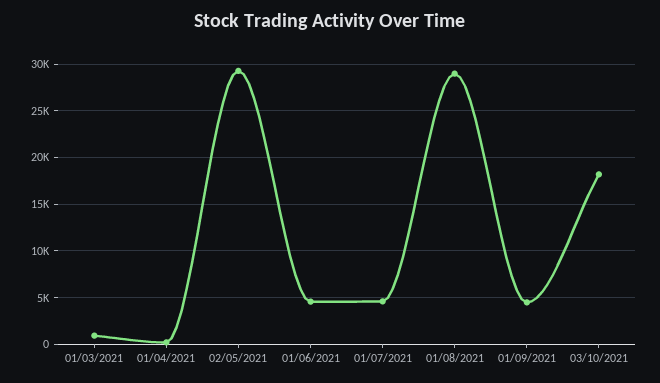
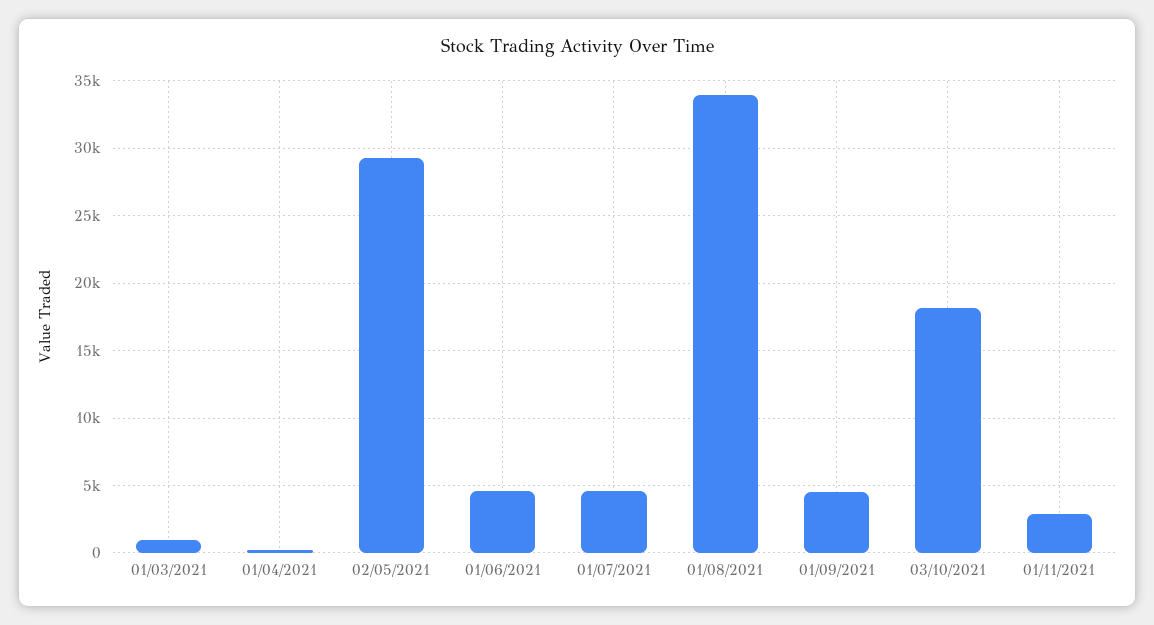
01/08/2021: 29000 -> 34000
01/11/2021: none -> 3000

